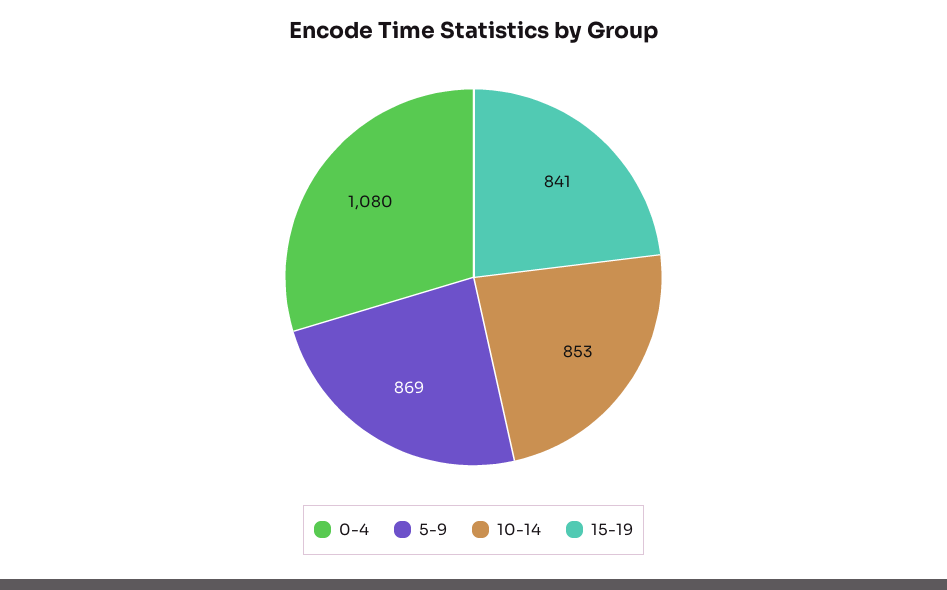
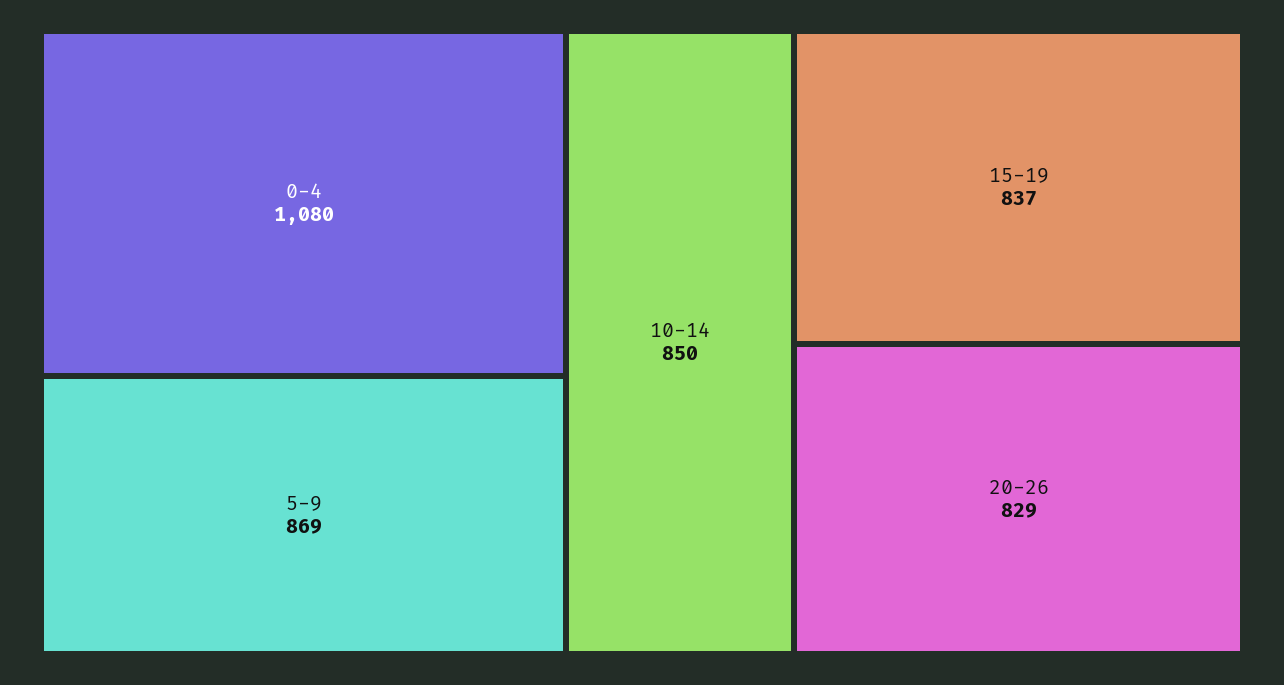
10-14: 853 -> 850
15-19: 841 -> 837
20-26: none -> 829

